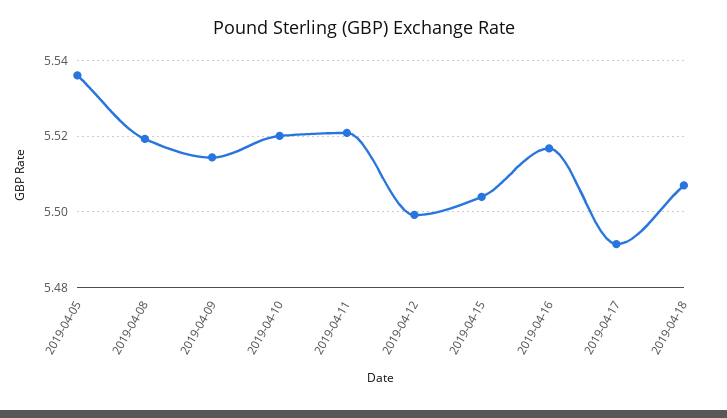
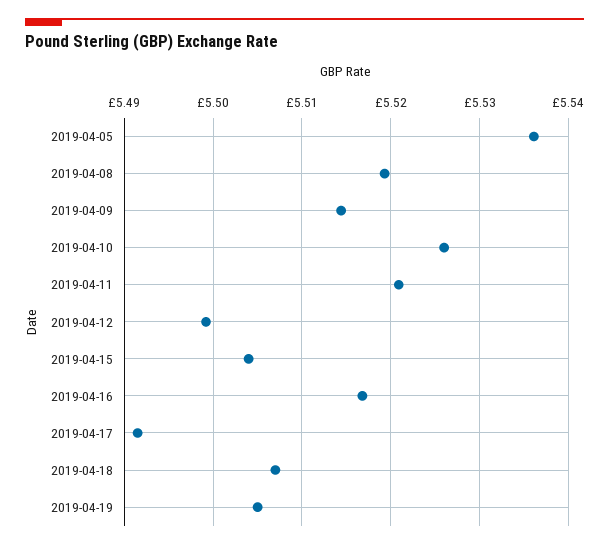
2019-04-10: 5.52 -> 5.526
2019-04-19: none -> 5.505

